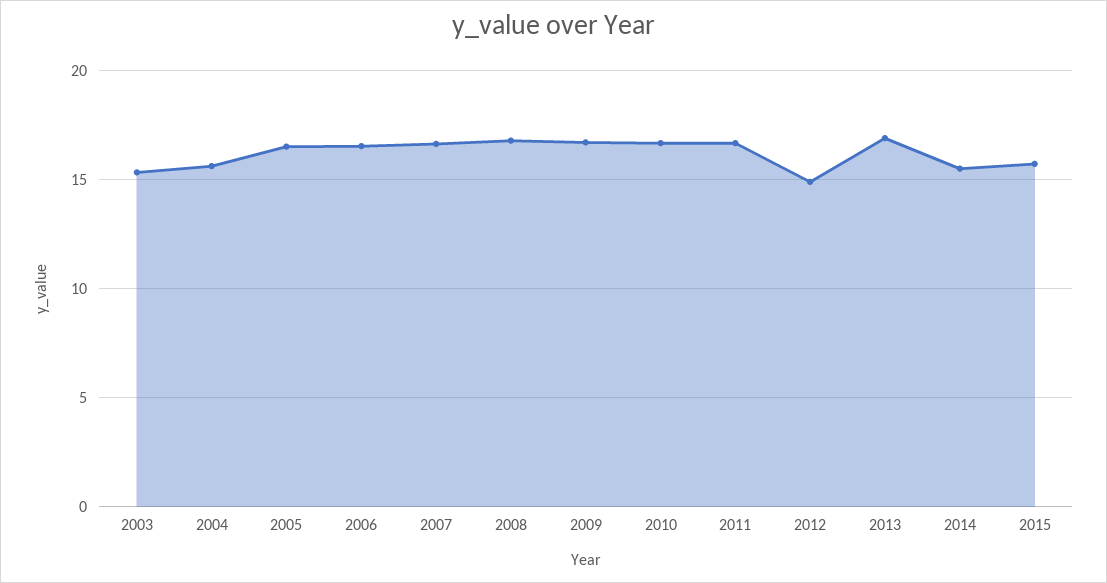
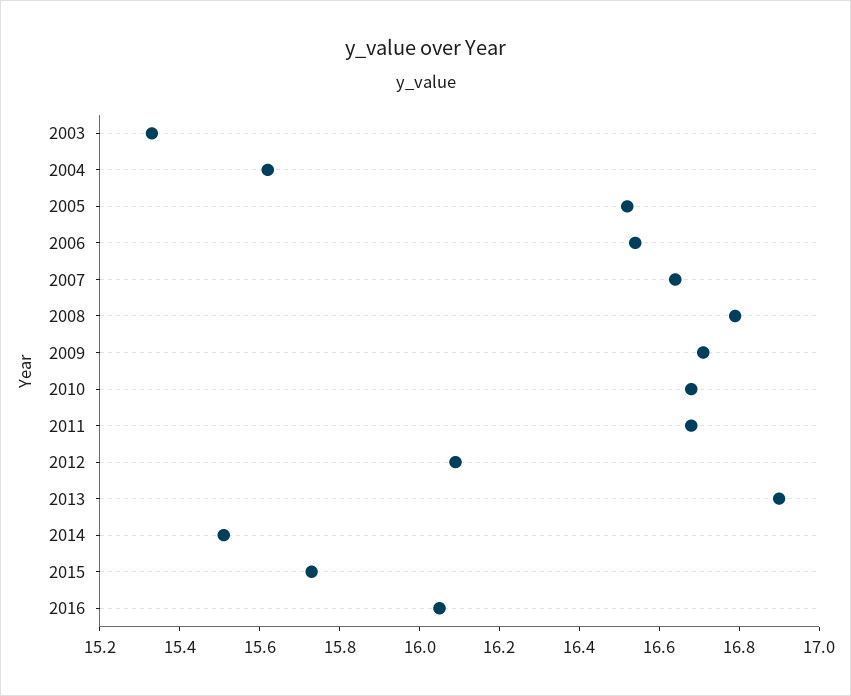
2012: 15 -> 16.1
2016: none -> 16.05

